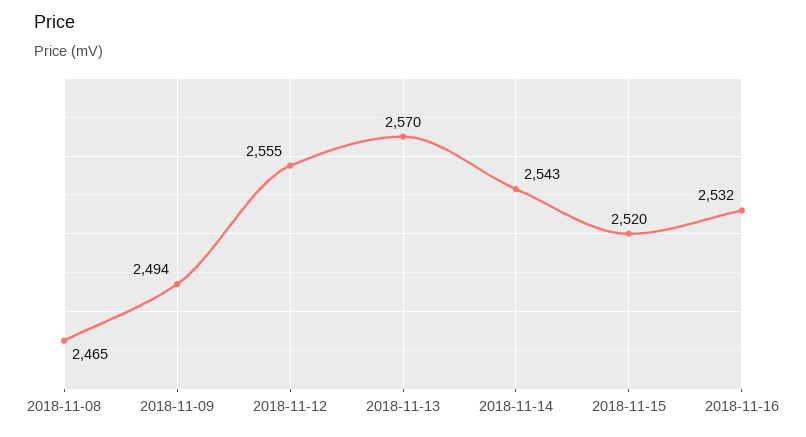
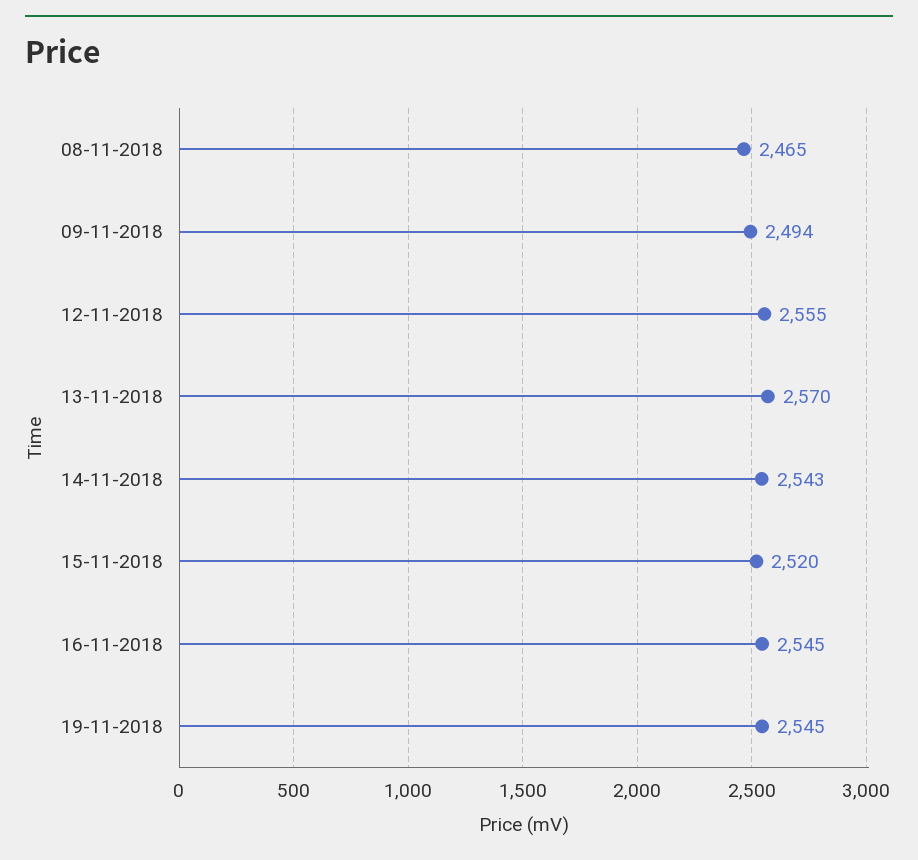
2018-11-16: 2532 -> 2545
19-11-2018: none -> 2545

